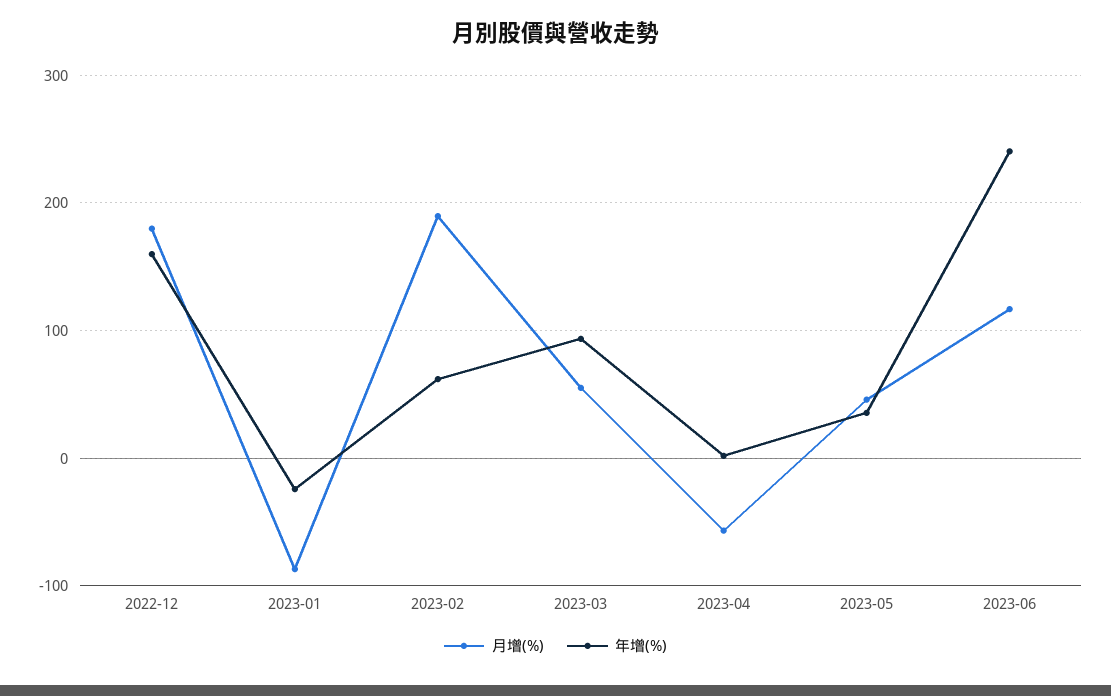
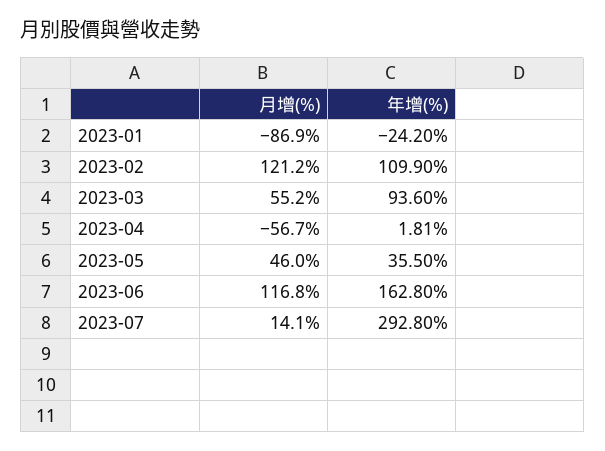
月增(%), 2022-12: 180 -> none
年增(%), 2022-12: 160 -> none
月增(%), 2023-02: 190 -> 121.2
年增(%), 2023-02: 60 -> 109.9
年增(%), 2023-06: 240 -> 162.8
月增(%), 2023-07: none -> 14.1
年增(%), 2023-07: none -> 292.8

